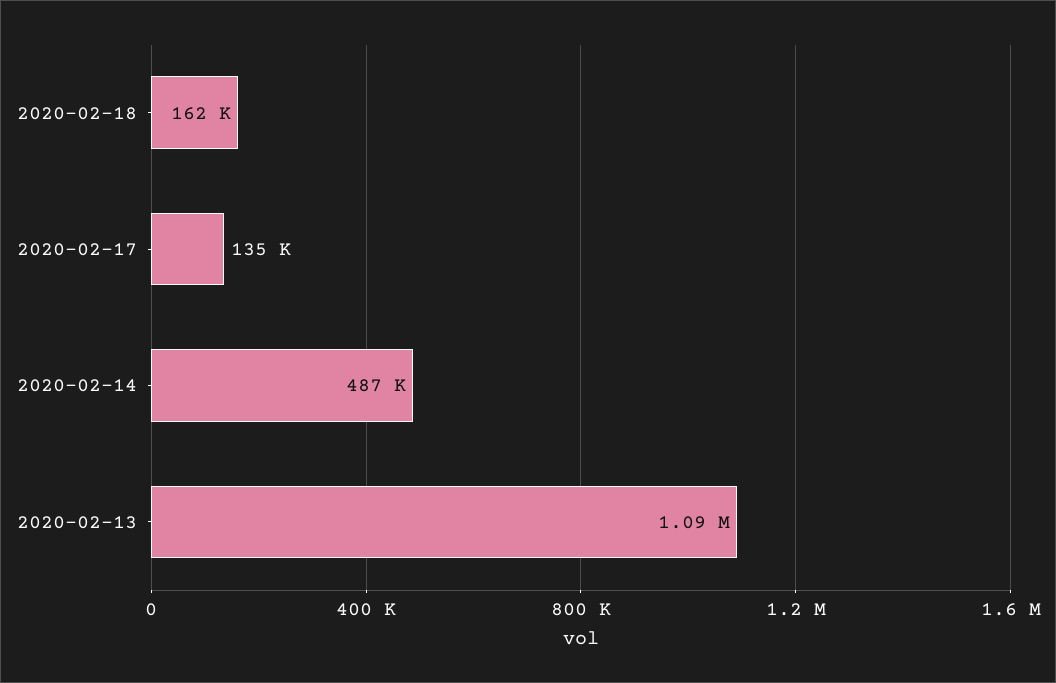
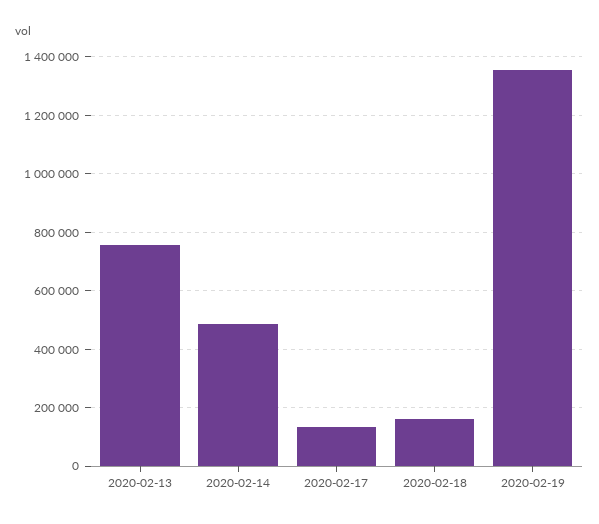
2020-02-13: 1090000 -> 750000
2020-02-19: none -> 1350000

